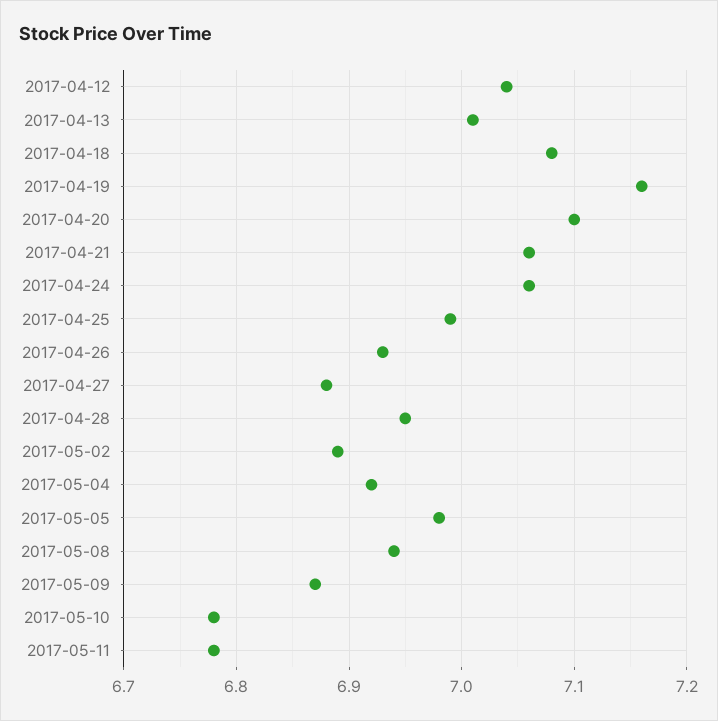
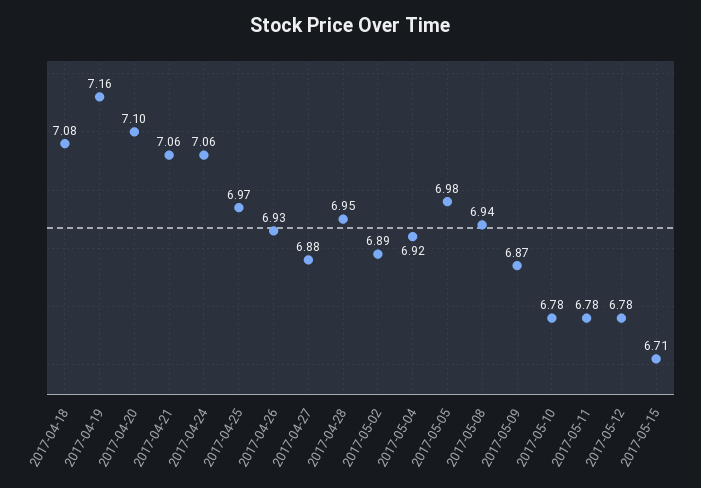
2017-04-12: 7.04 -> none
2017-04-13: 7.01 -> none
2017-04-25: 6.99 -> 6.97
2017-05-12: none -> 6.78
2017-05-15: none -> 6.71

